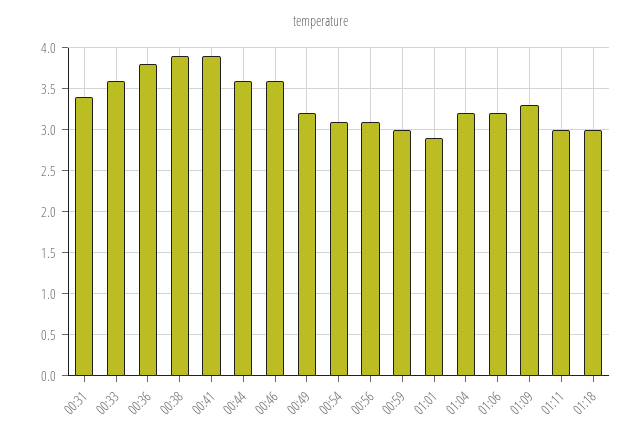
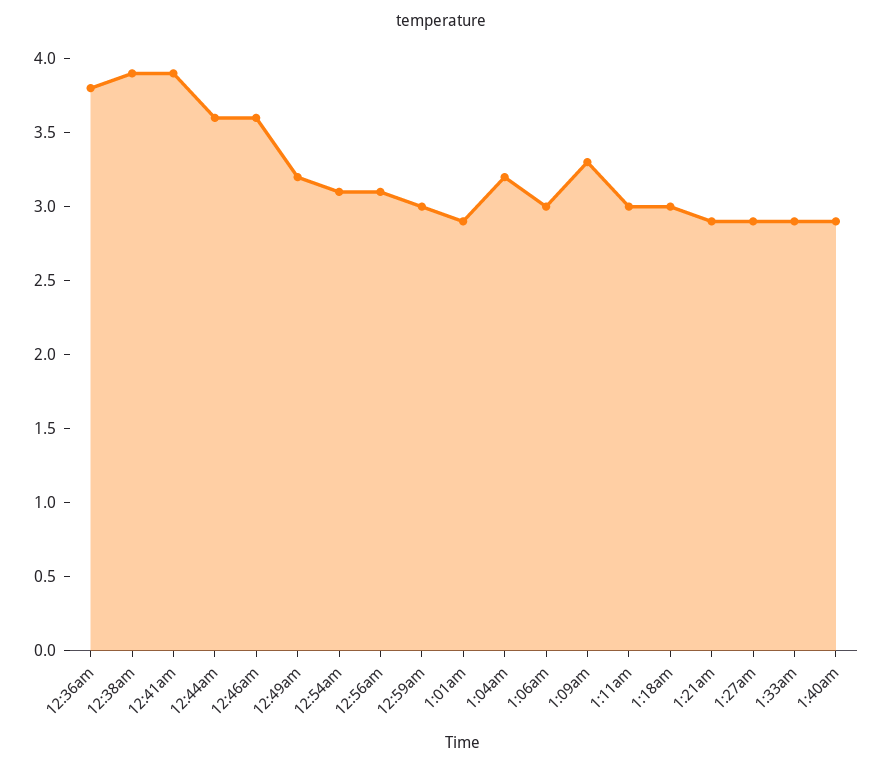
00:31: 3.4 -> none
00:33: 3.6 -> none
01:06: 3.2 -> 3
1:21am: none -> 2.9
1:27am: none -> 2.9
1:33am: none -> 2.9
1:40am: none -> 2.9

